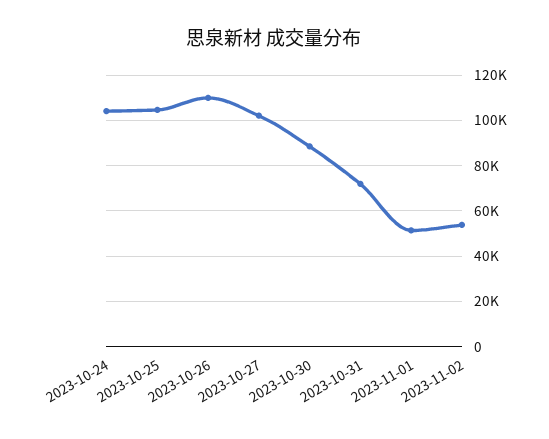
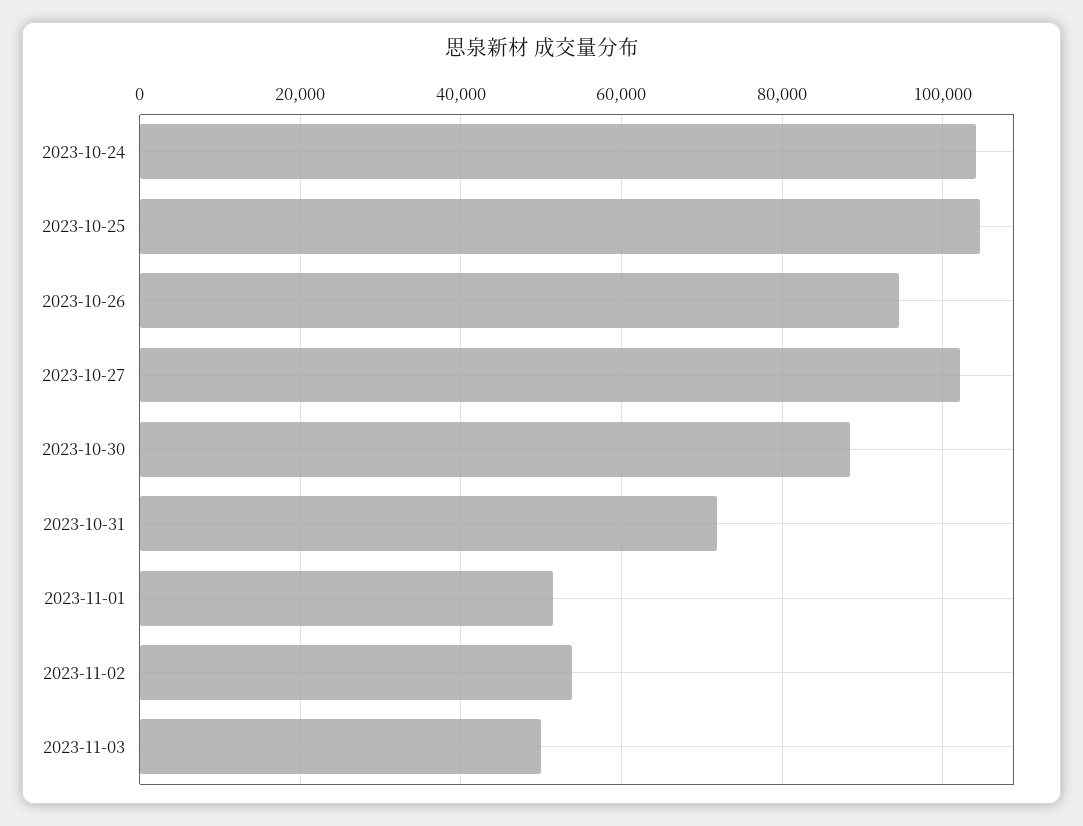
2023-10-26: 110000 -> 94000
2023-11-03: none -> 50000

